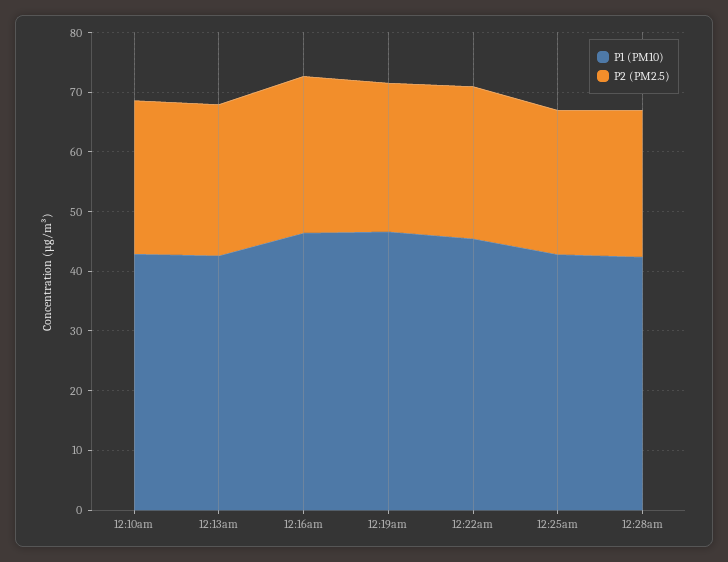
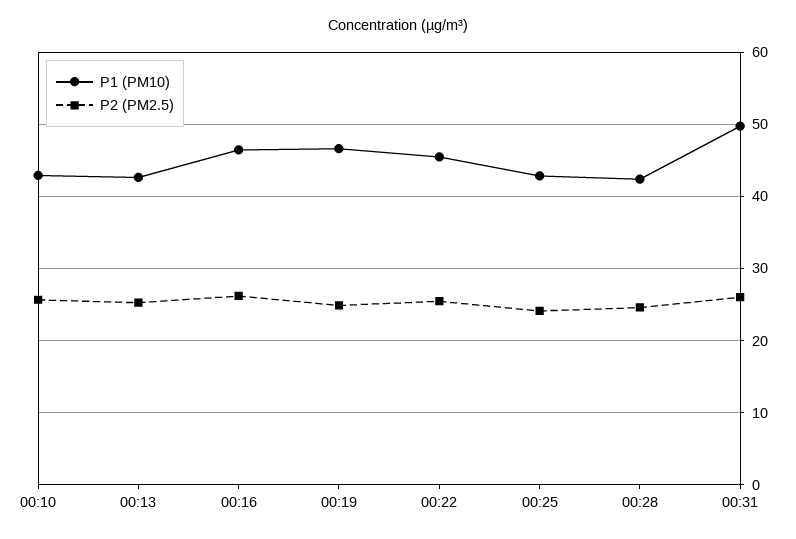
P1 (PM10), 00:31: none -> 50
P2 (PM2.5), 00:31: none -> 26

